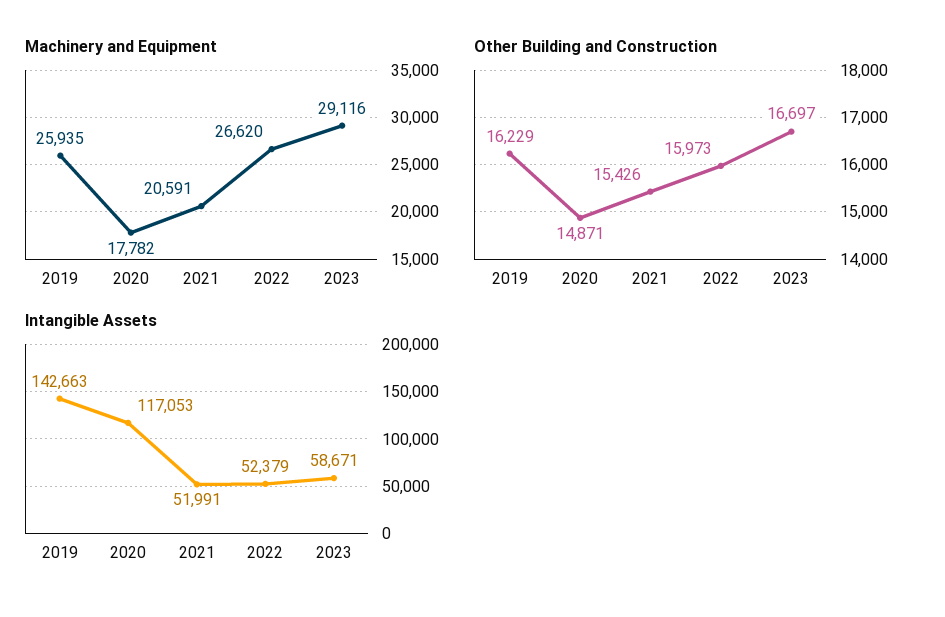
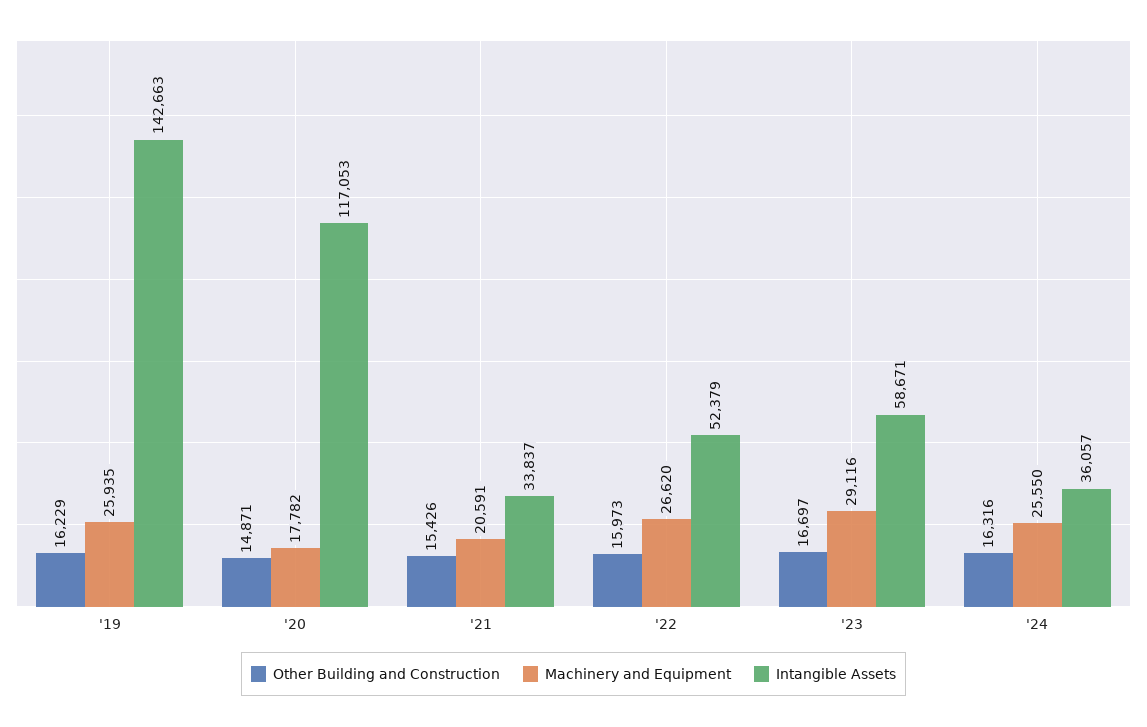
Intangible Assets, 2021: 51991 -> 33837
Other Building and Construction, '24: none -> 16316
Machinery and Equipment, '24: none -> 25550
Intangible Assets, '24: none -> 36057

